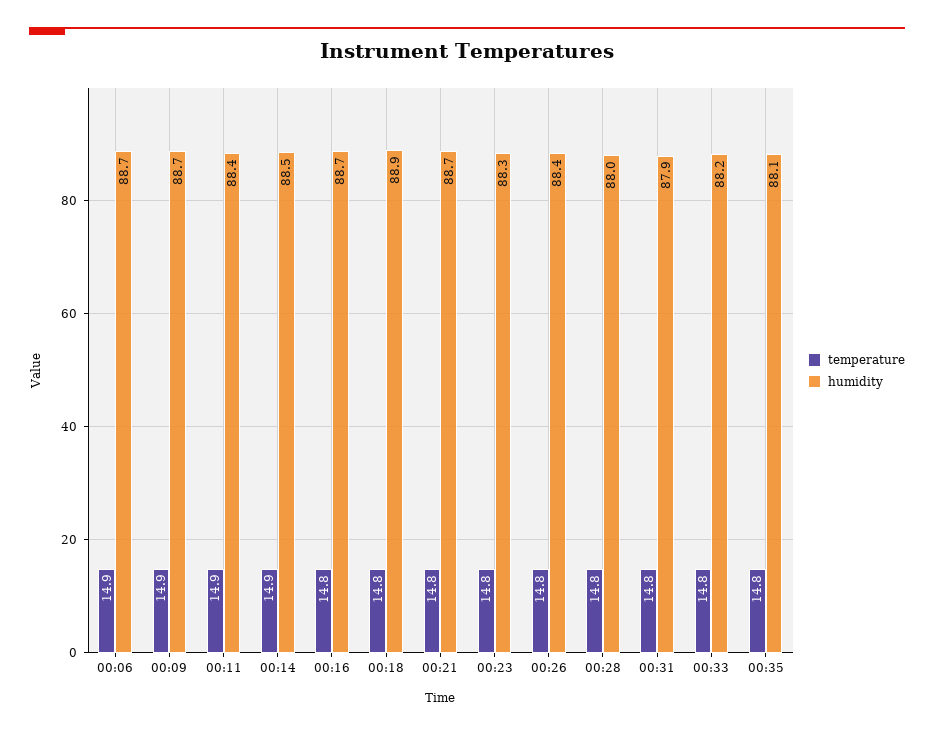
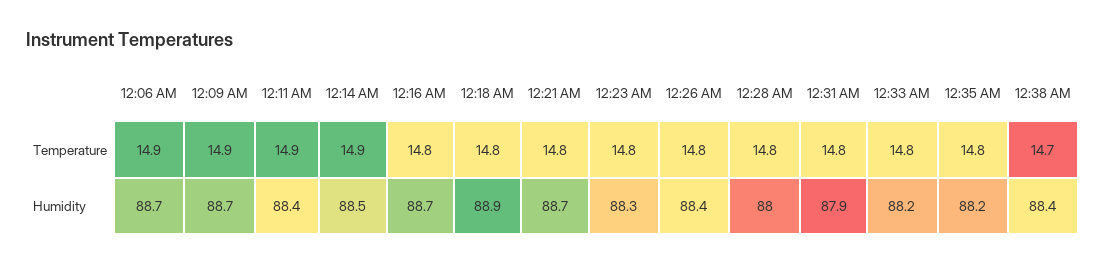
humidity, 00:35: 88.1 -> 88.2
temperature, 12:38 AM: none -> 14.7
humidity, 12:38 AM: none -> 88.4

